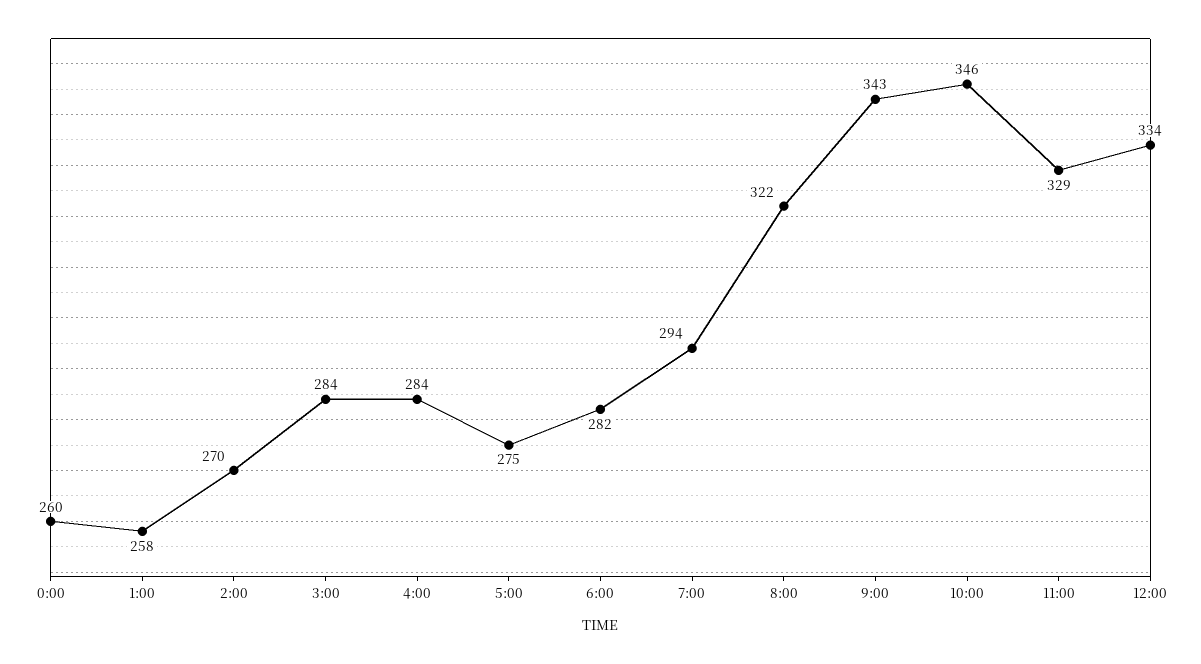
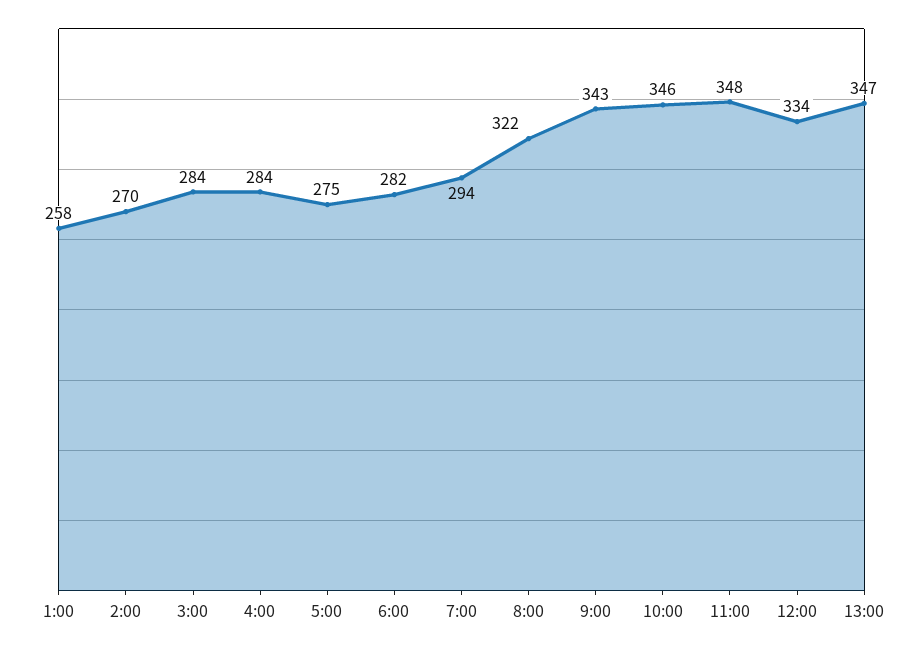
0:00: 260 -> none
11:00: 329 -> 348
13:00: none -> 347

